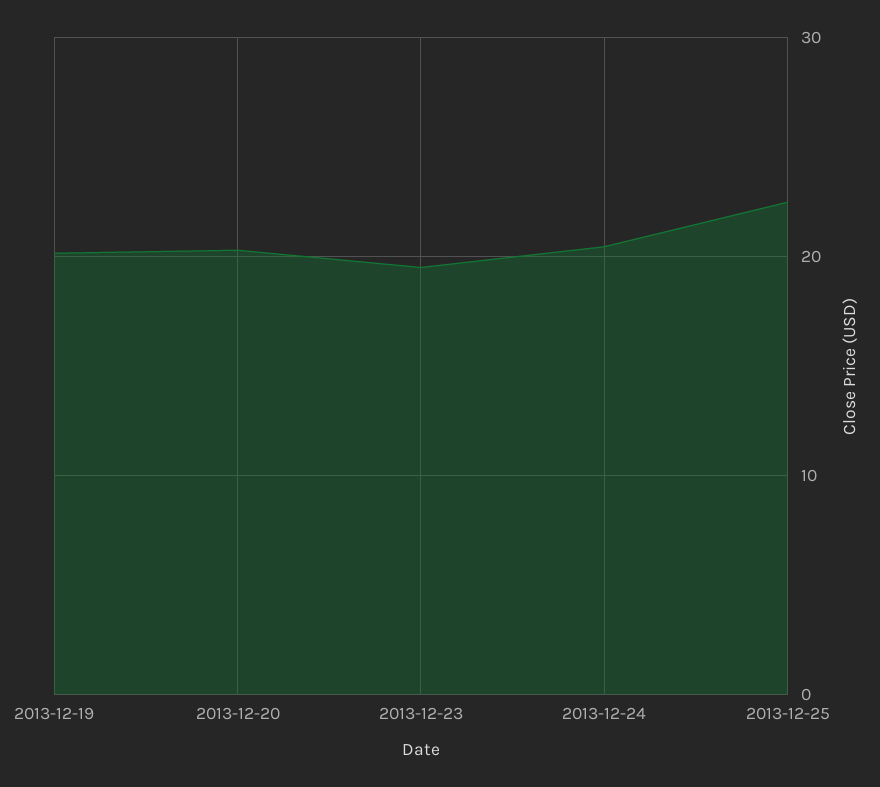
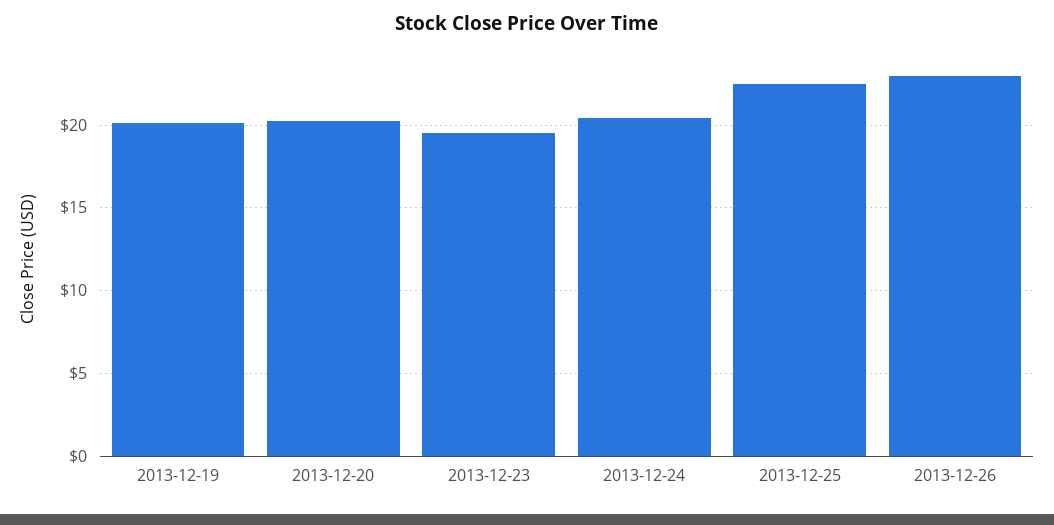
2013-12-26: none -> 23

